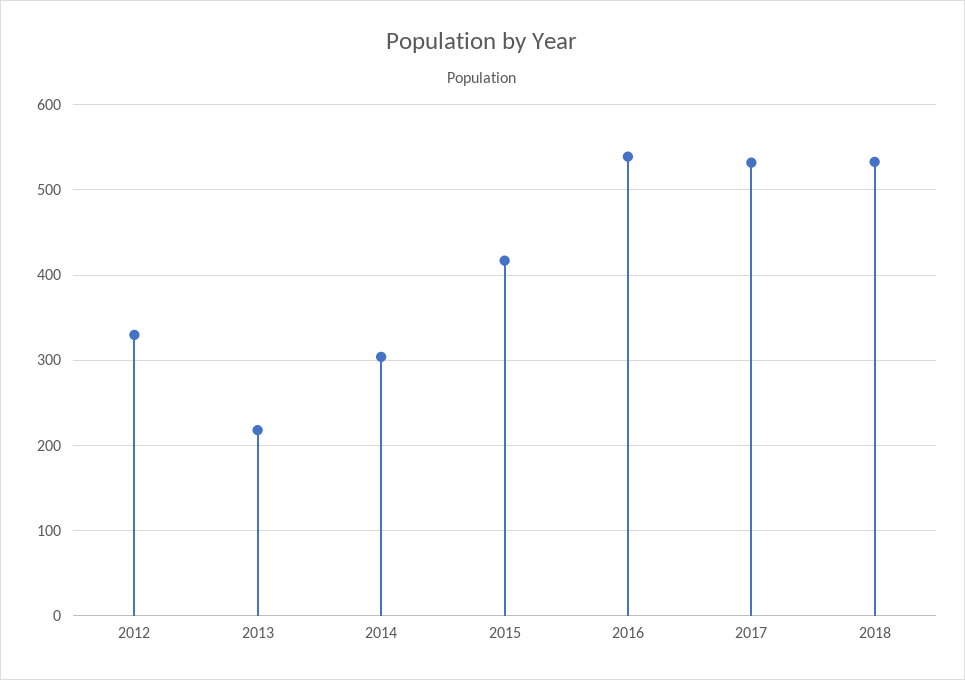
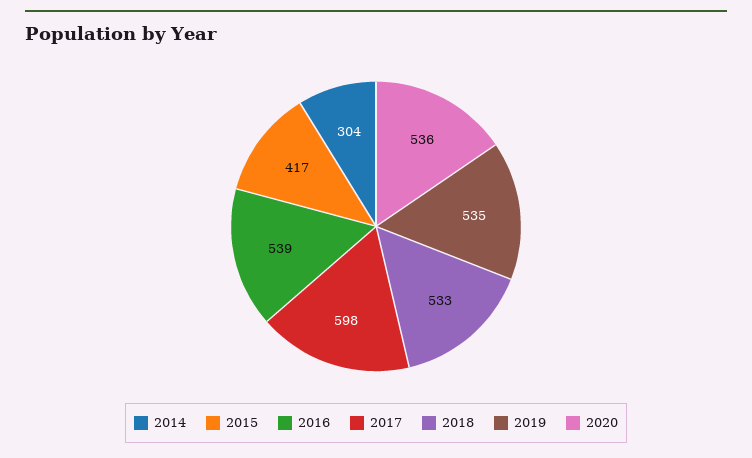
2012: 330 -> none
2013: 220 -> none
2017: 530 -> 598
2019: none -> 535
2020: none -> 536

